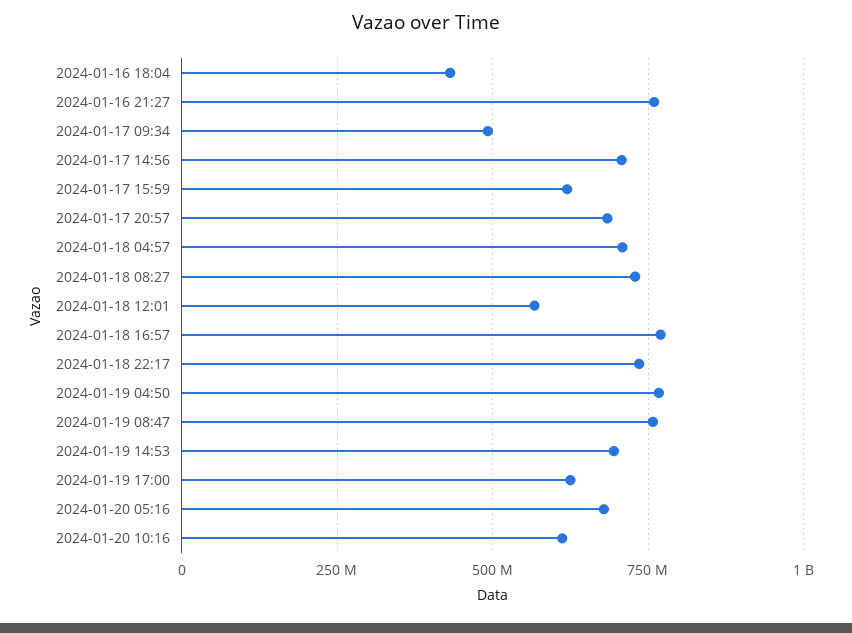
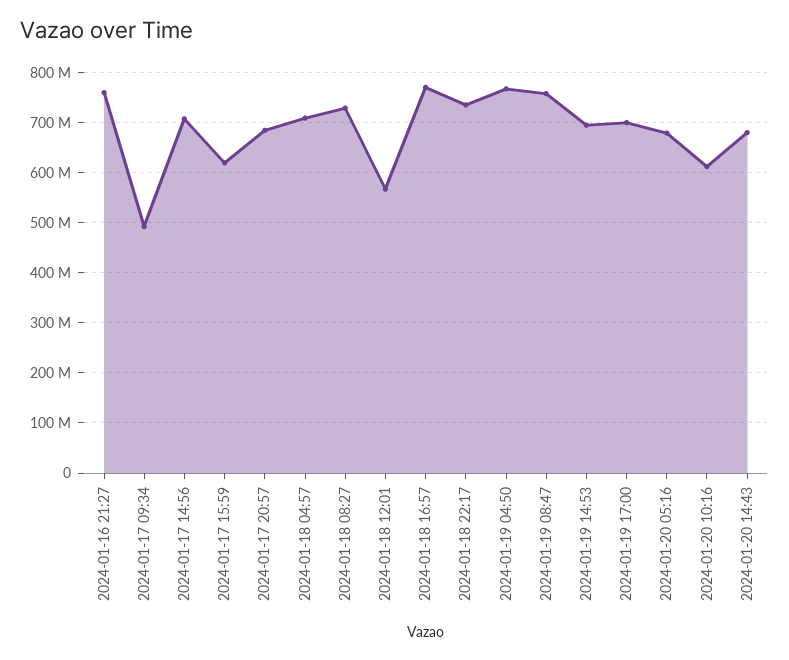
2024-01-16 18:04: 425000000 -> none
2024-01-19 17:00: 625000000 -> 700000000
2024-01-20 14:43: none -> 680000000

